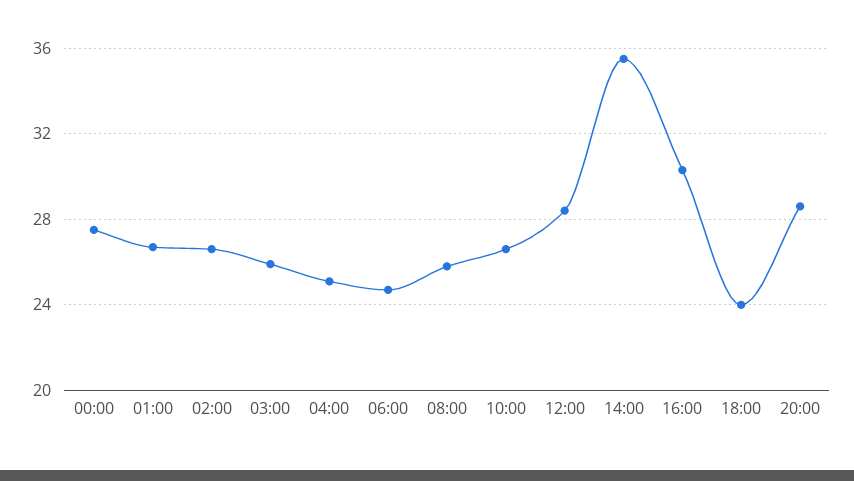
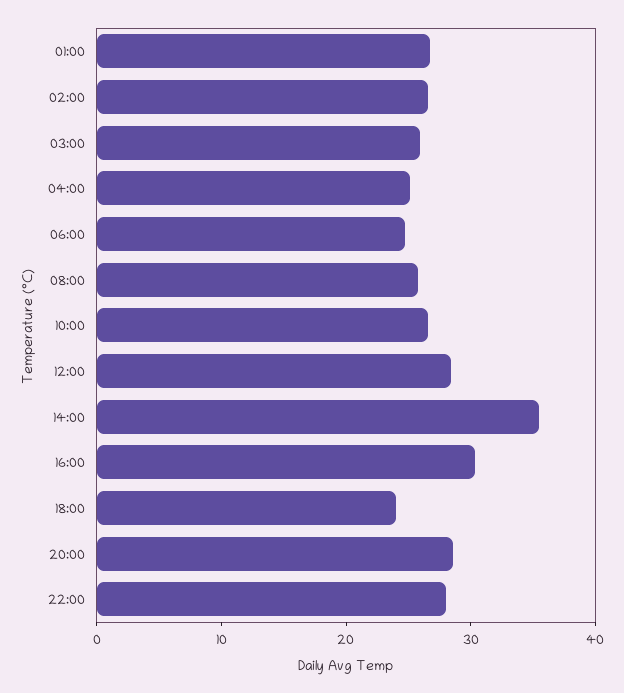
00:00: 27.5 -> none
22:00: none -> 28

